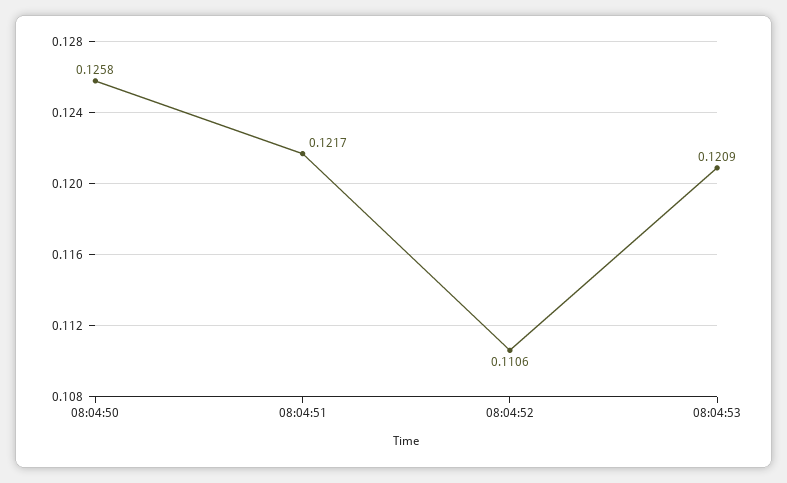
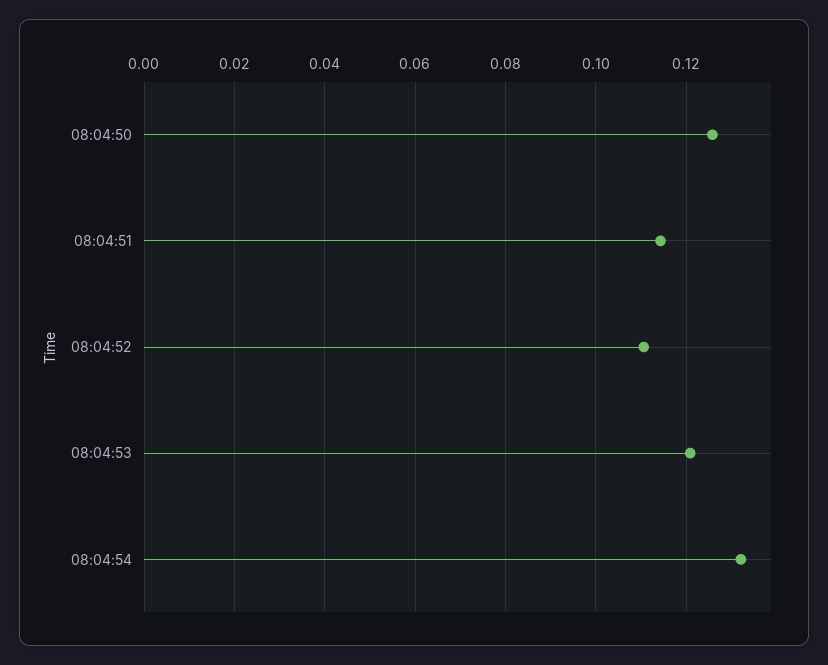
08:04:51: 0.1217 -> 0.114
08:04:54: none -> 0.132

